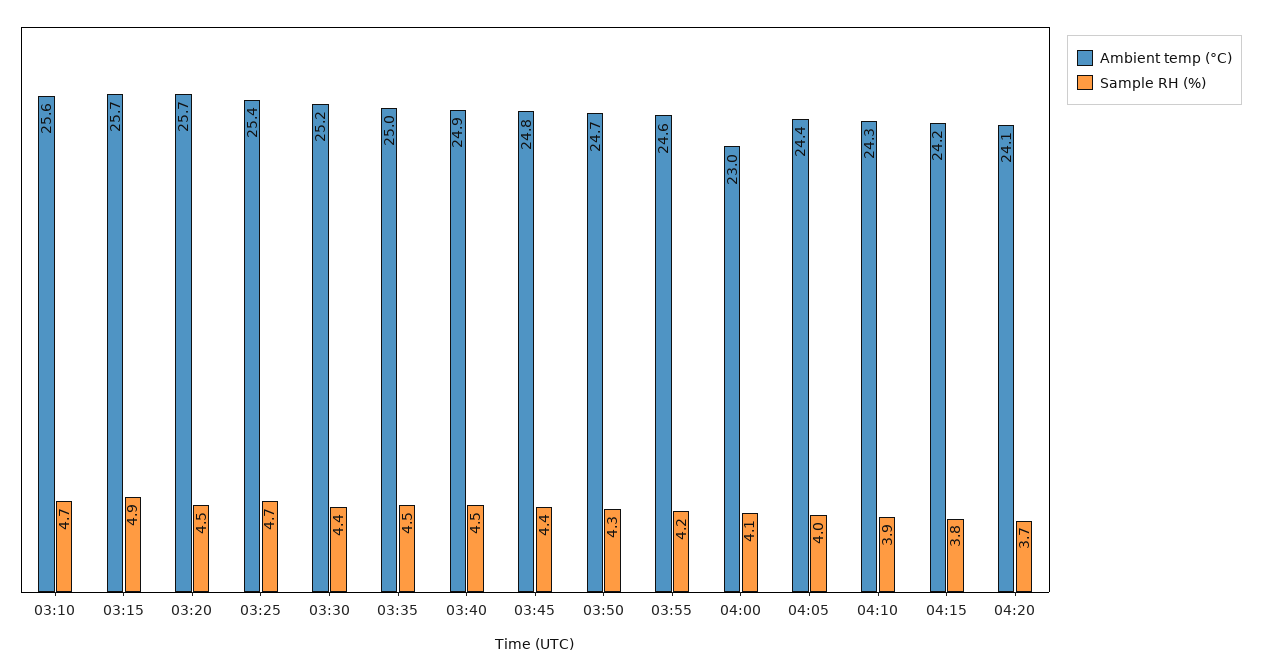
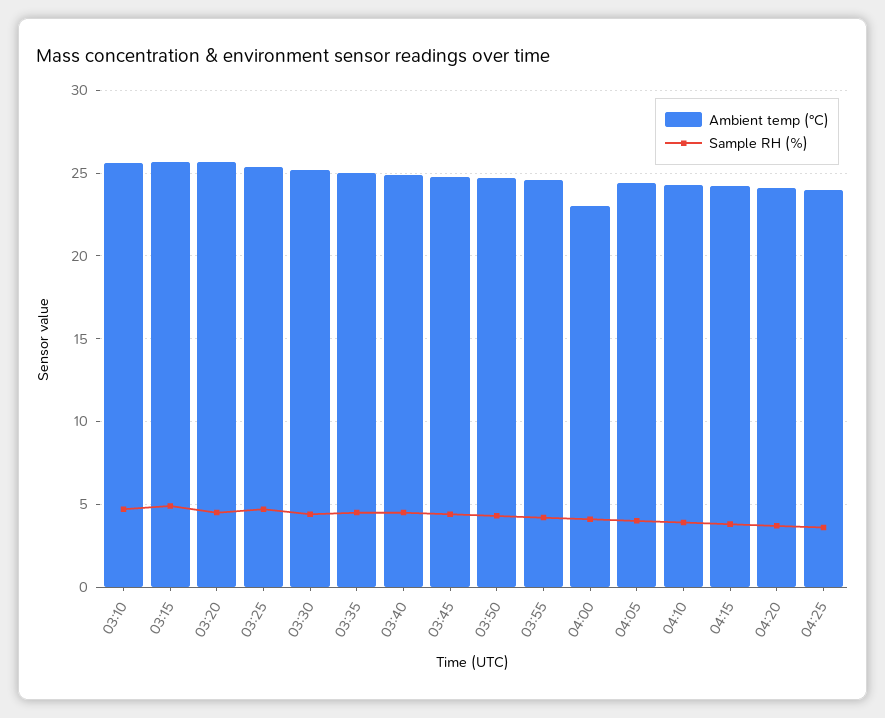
Ambient temp (°C), 04:25: none -> 24
Sample RH (%), 04:25: none -> 3.5

